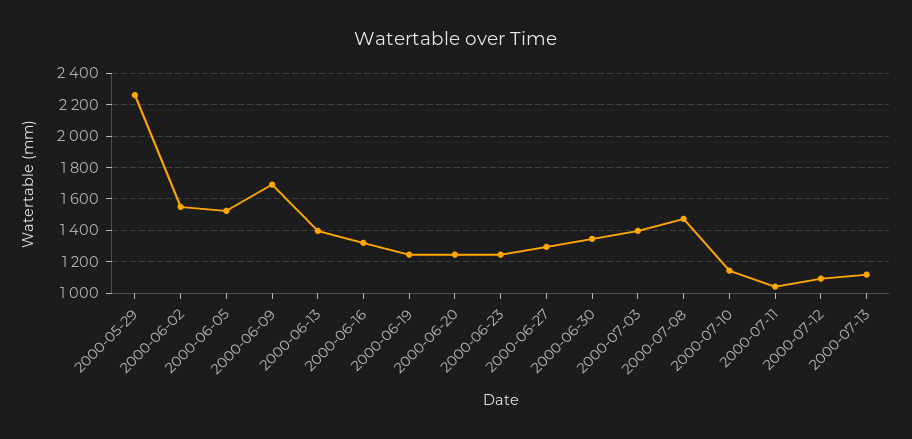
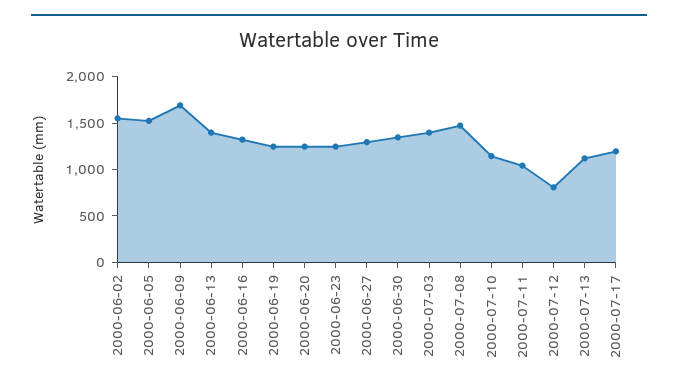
2000-05-29: 2250 -> none
2000-07-12: 1100 -> 800
2000-07-17: none -> 1200

